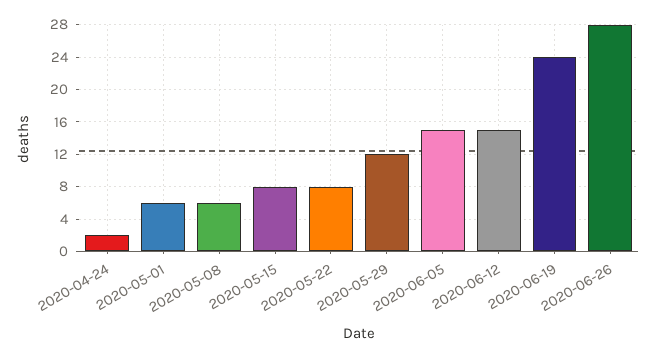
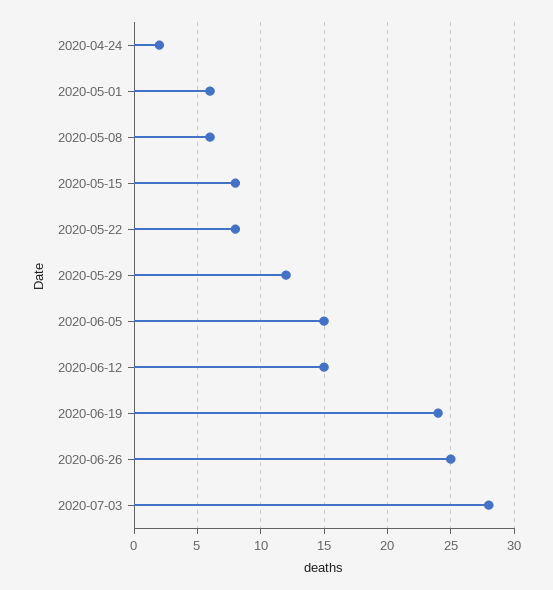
2020-06-26: 28 -> 25
2020-07-03: none -> 28

